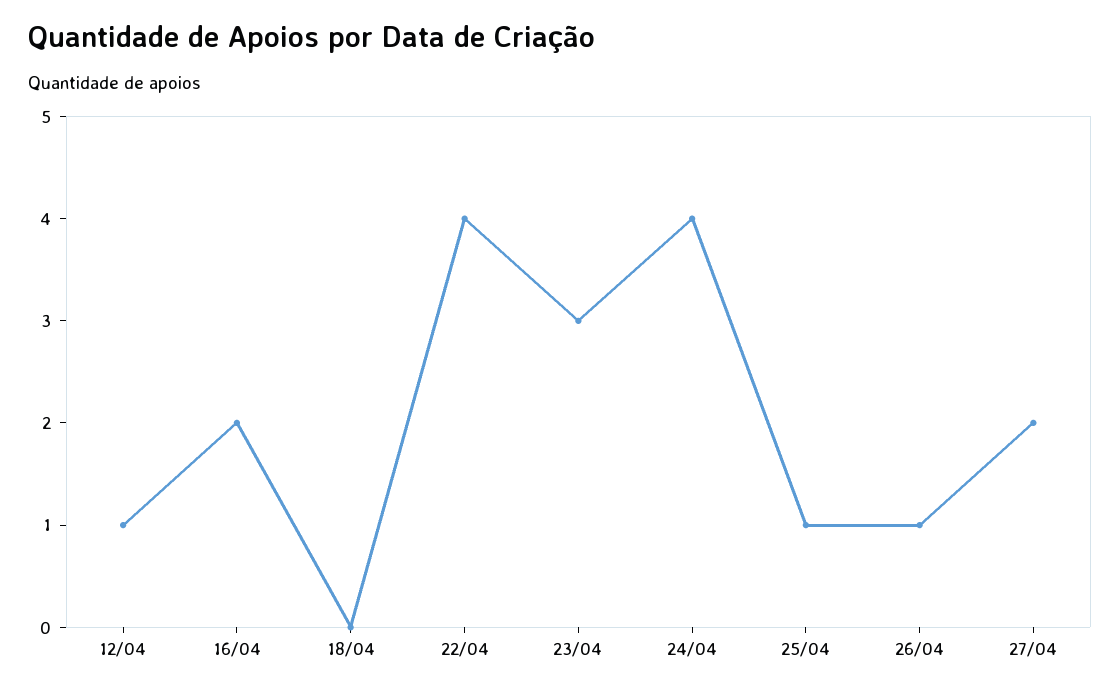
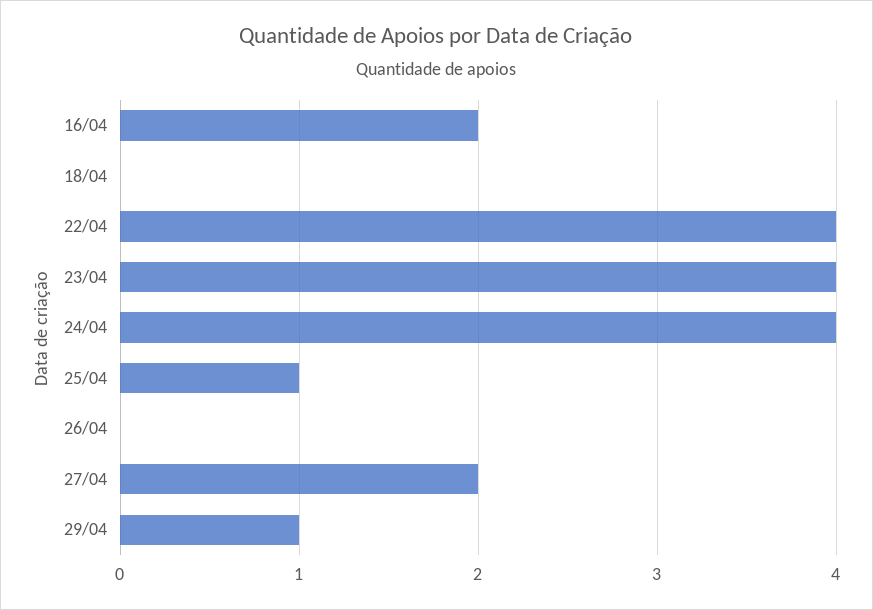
12/04: 1 -> none
23/04: 3 -> 4
26/04: 1 -> 0
29/04: none -> 1

